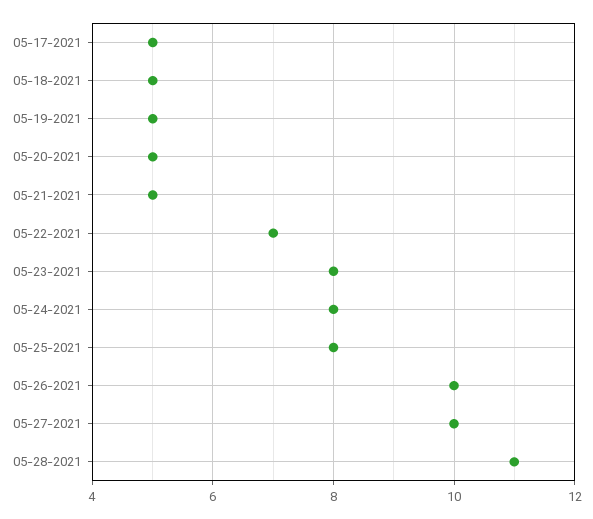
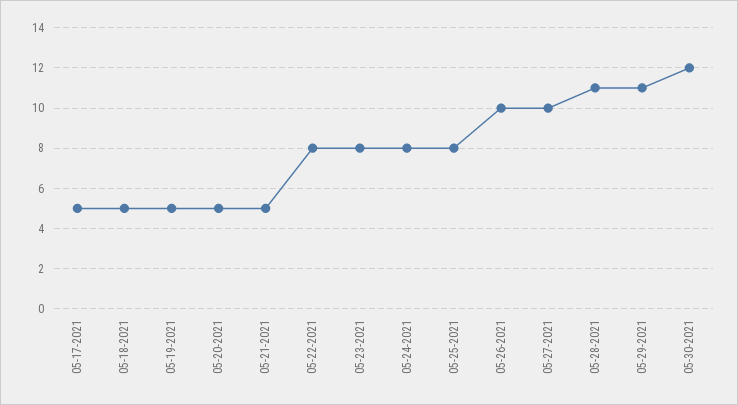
05-22-2021: 7 -> 8
05-29-2021: none -> 11
05-30-2021: none -> 12

